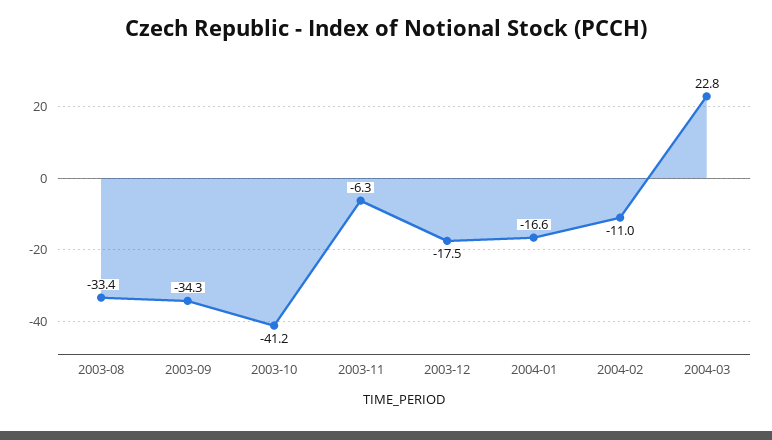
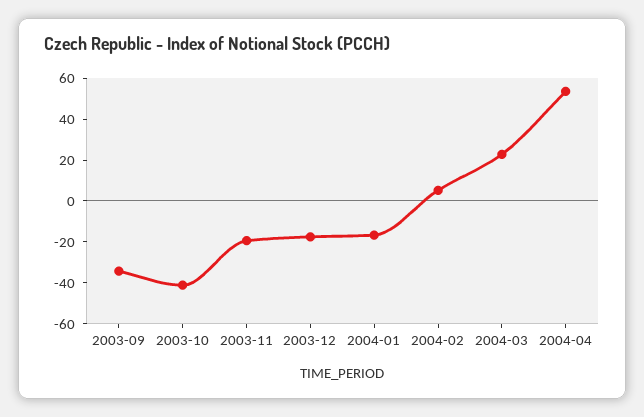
2003-08: -33.4 -> none
2003-11: -6.3 -> -20
2004-02: -11 -> 5
2004-04: none -> 55

